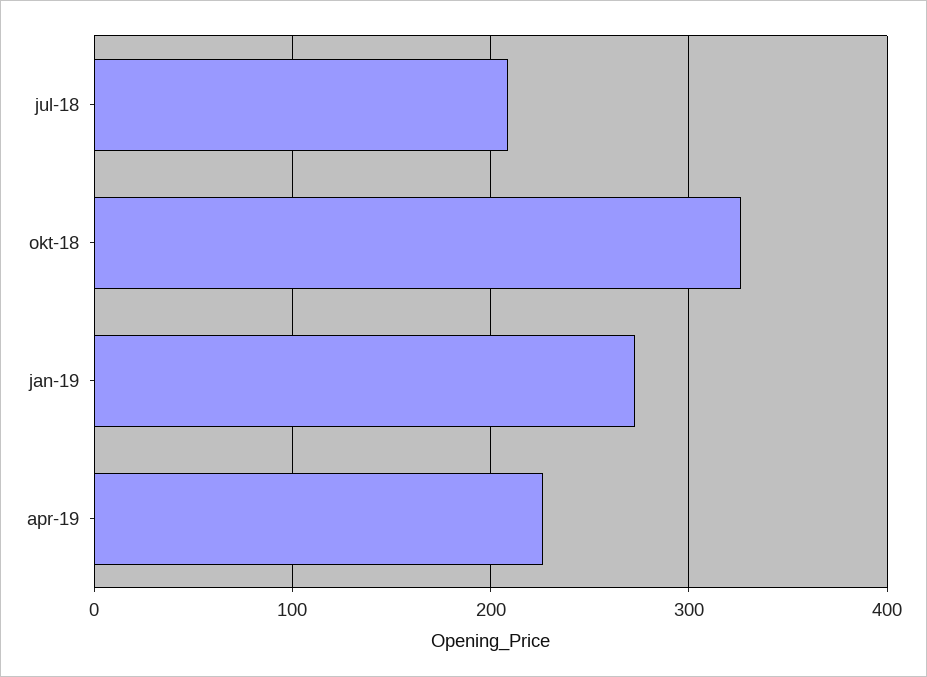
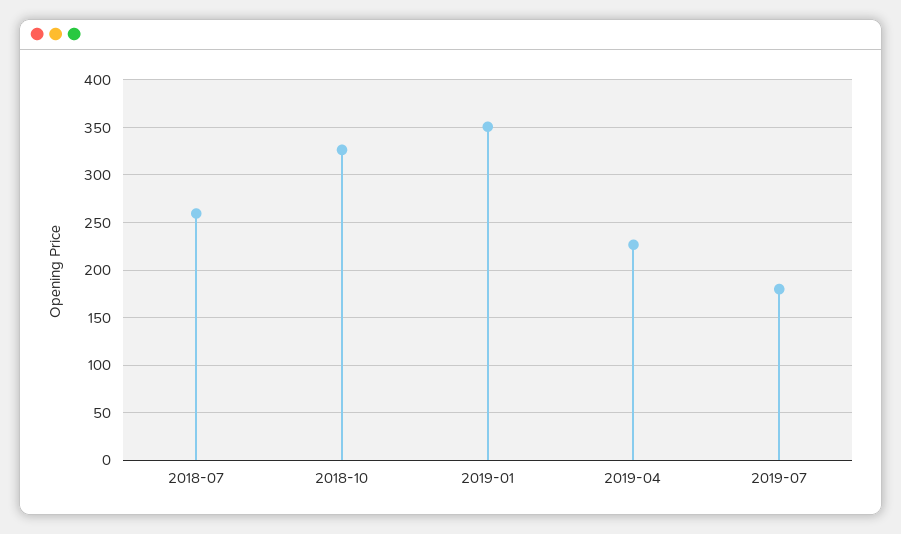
jul-18: 210 -> 260
jan-19: 270 -> 350
2019-07: none -> 180

